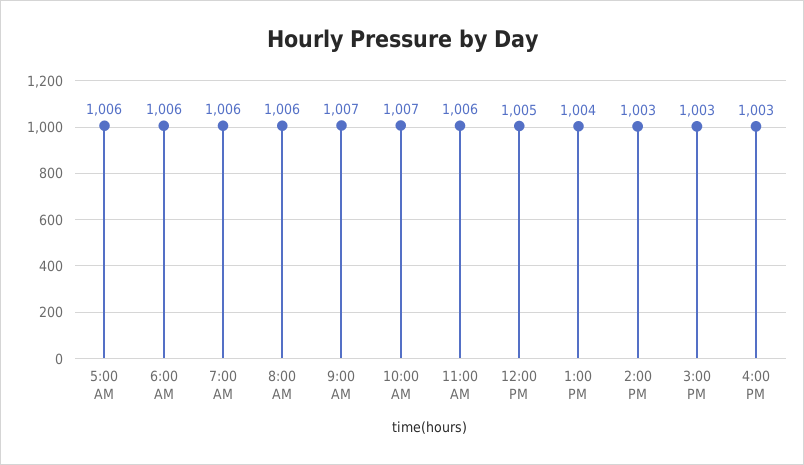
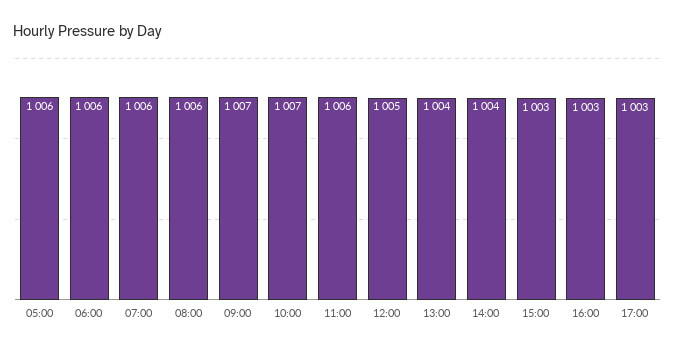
2:00 PM: 1003 -> 1004
17:00: none -> 1003

